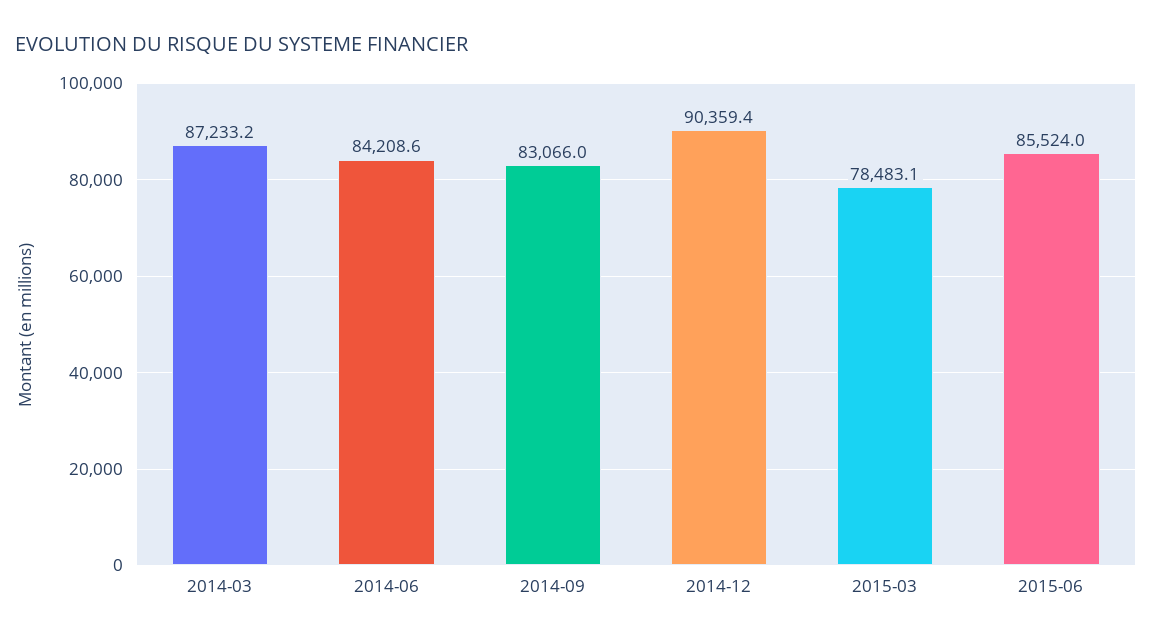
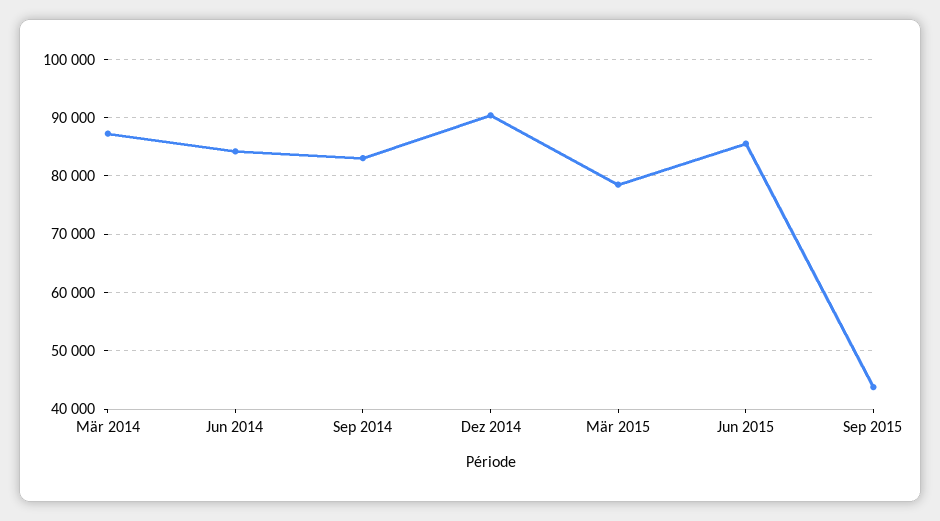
Sep 2015: none -> 44000

